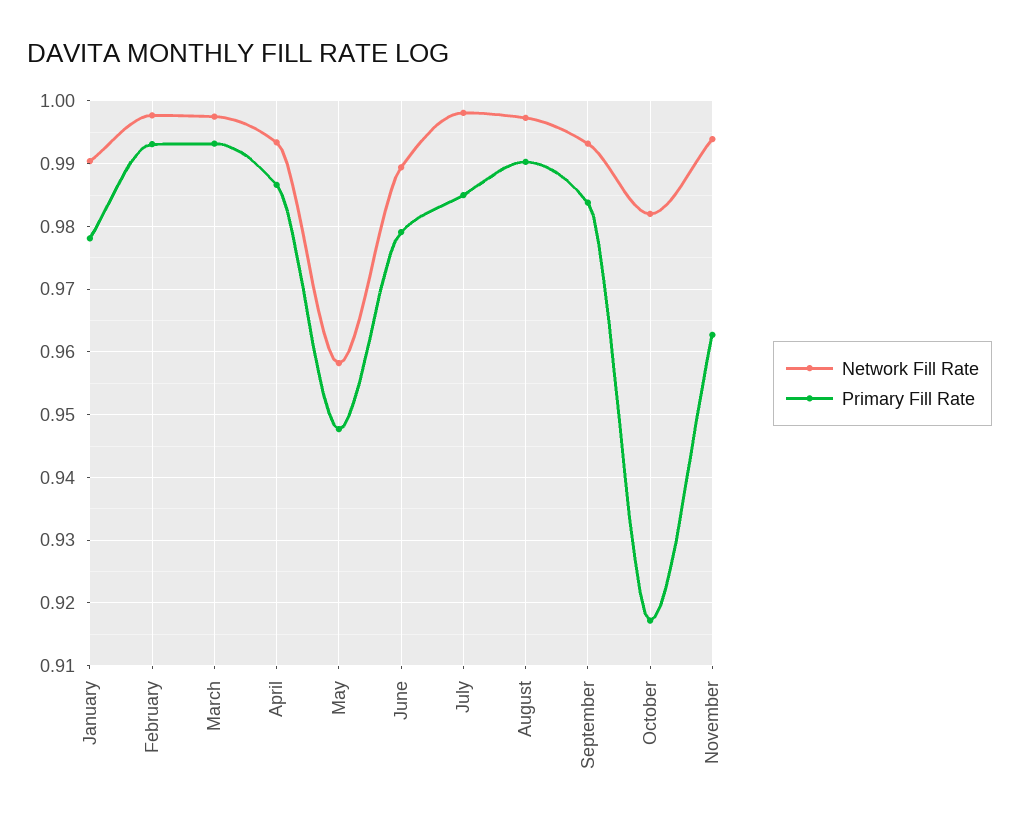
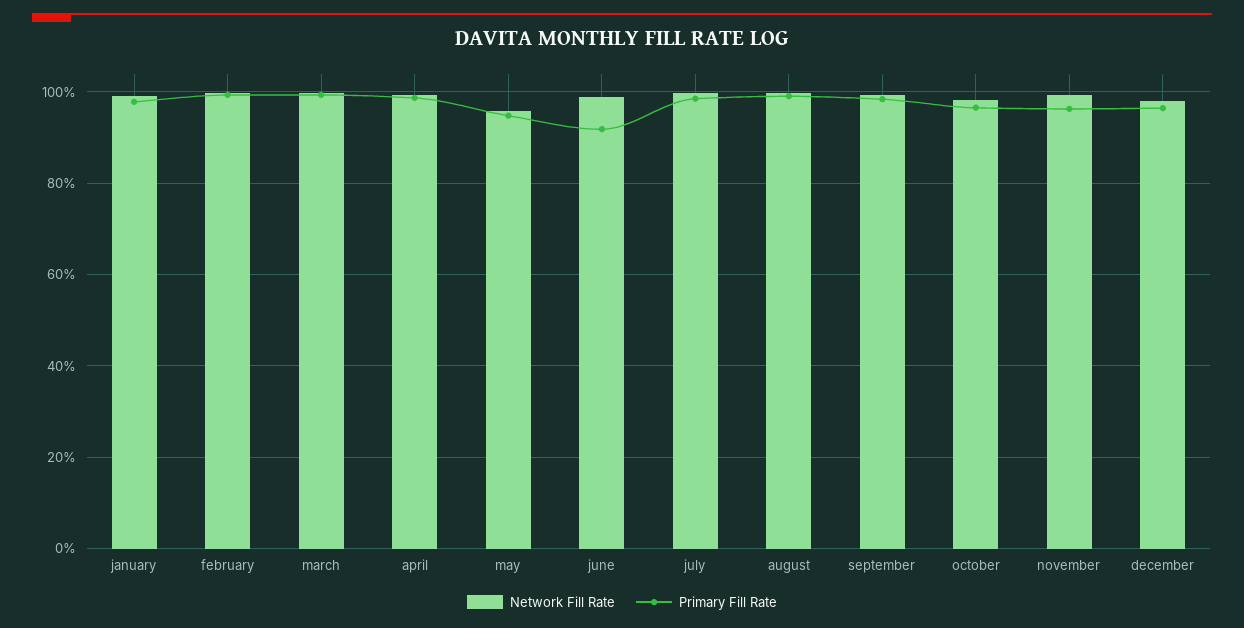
Primary Fill Rate, June: 0.979 -> 0.92
Primary Fill Rate, October: 0.917 -> 0.96
Network Fill Rate, december: none -> 0.98
Primary Fill Rate, december: none -> 0.96

